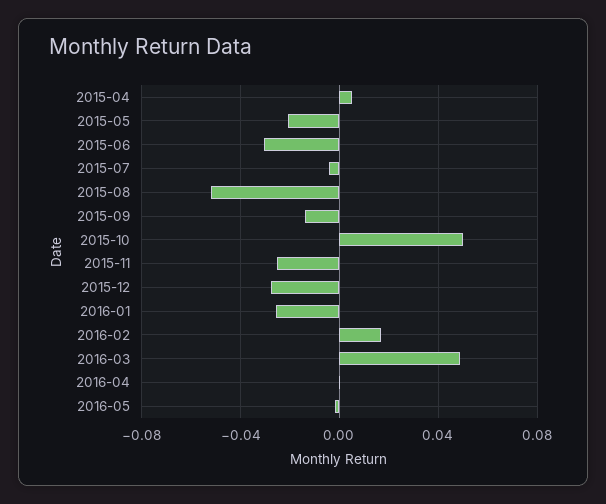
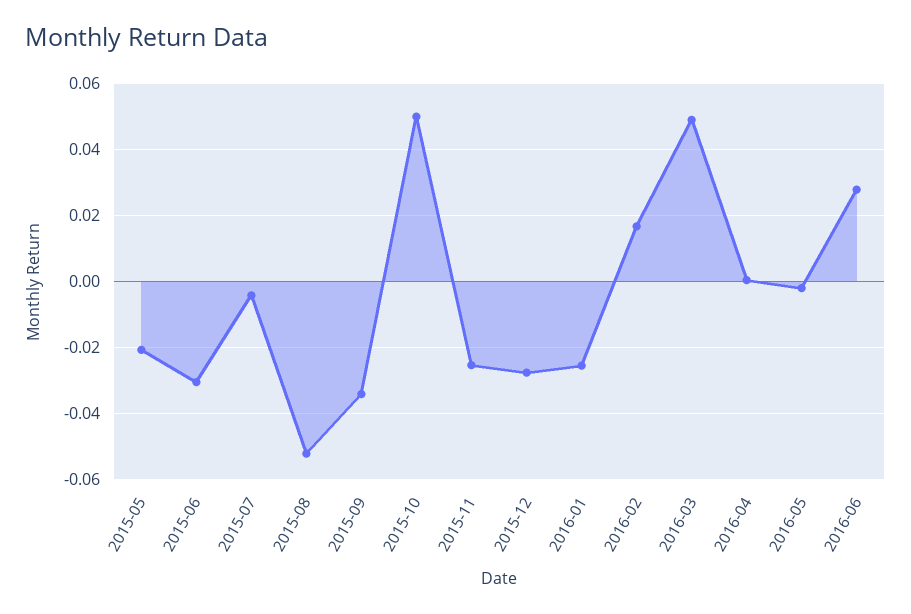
2015-04: 0.005 -> none
2015-09: -0.015 -> -0.034
2016-06: none -> 0.028

